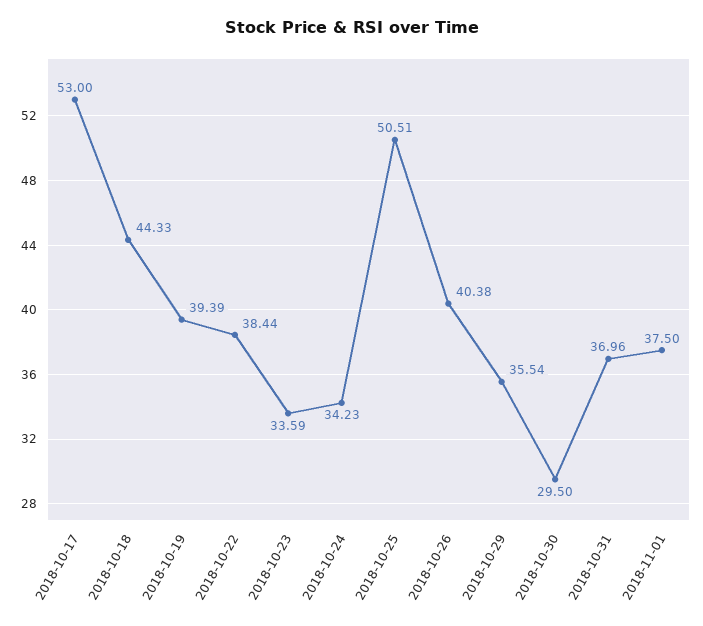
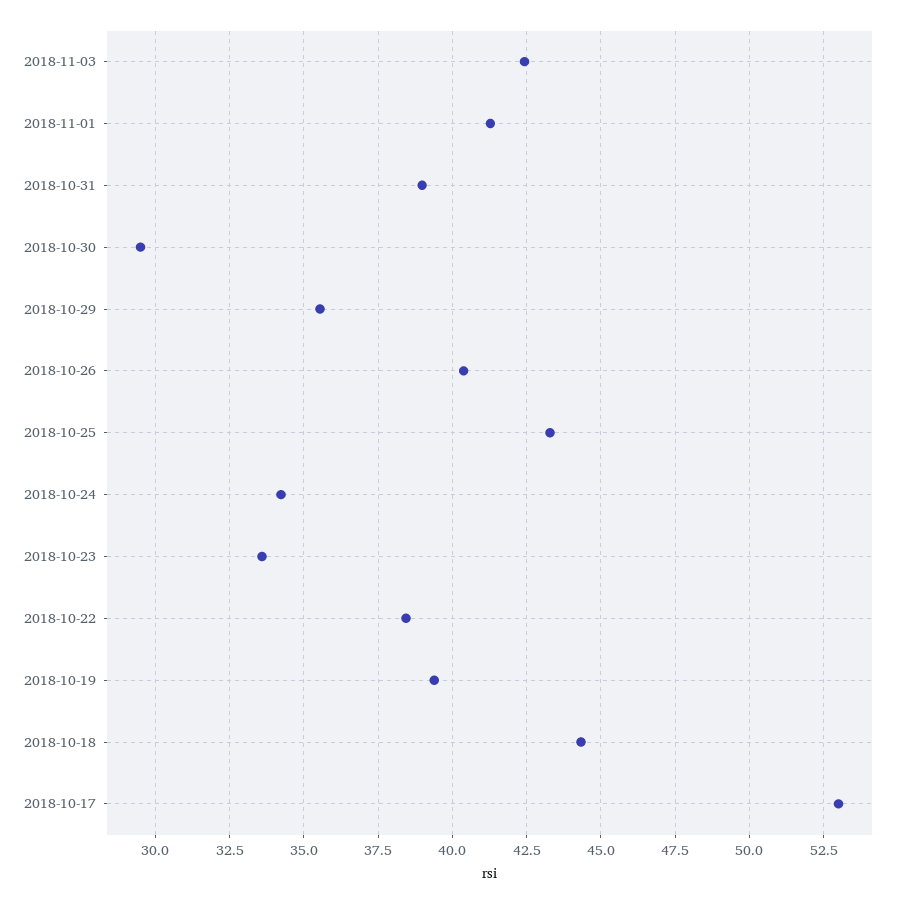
2018-10-25: 50.51 -> 43.25
2018-10-31: 36.96 -> 39
2018-11-01: 37.5 -> 41.25
2018-11-03: none -> 42.5

